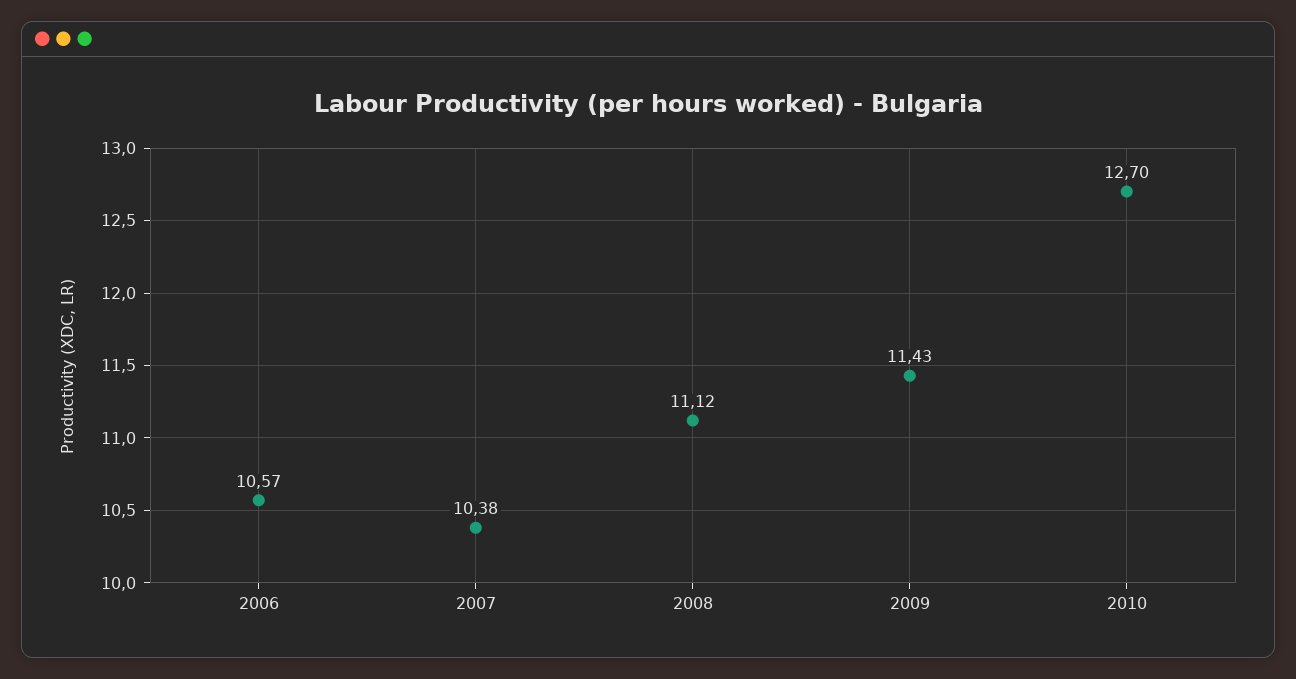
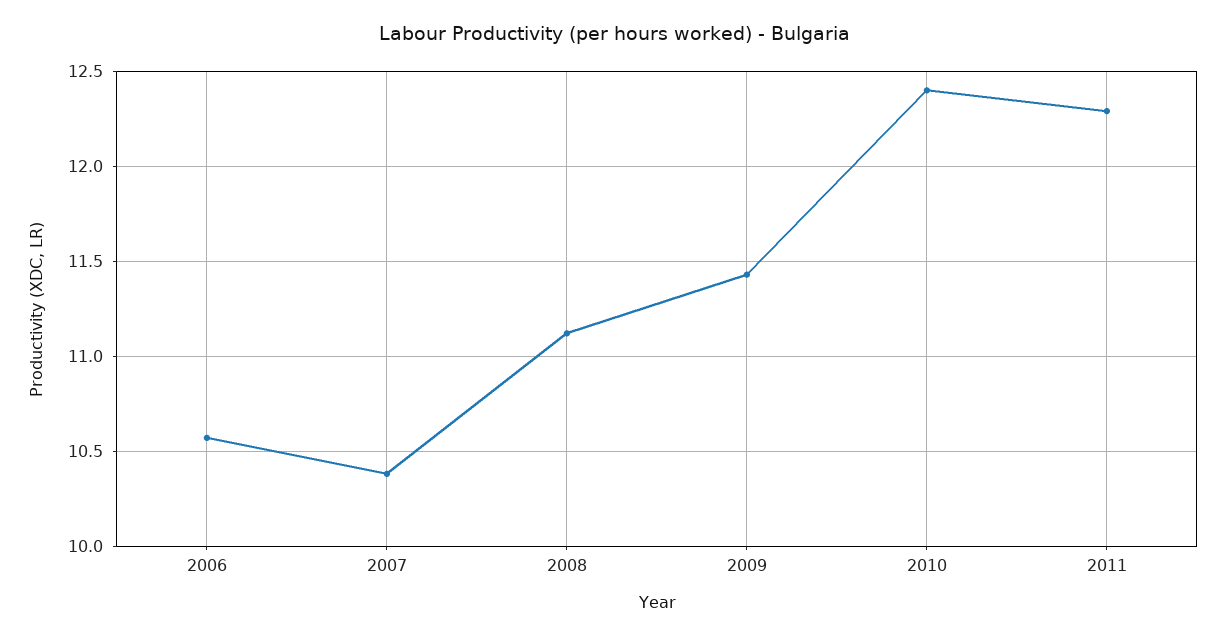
2010: 12.7 -> 12.4
2011: none -> 12.3

